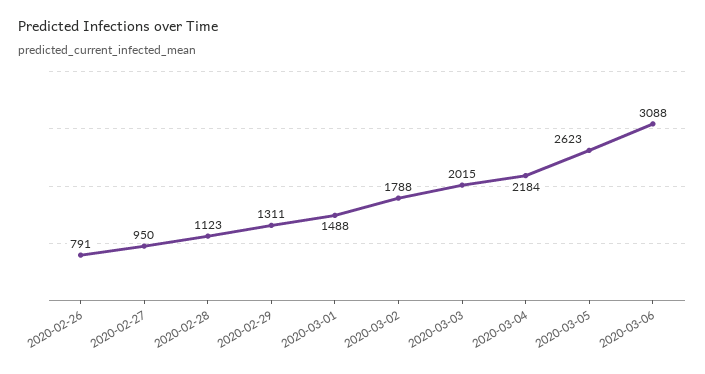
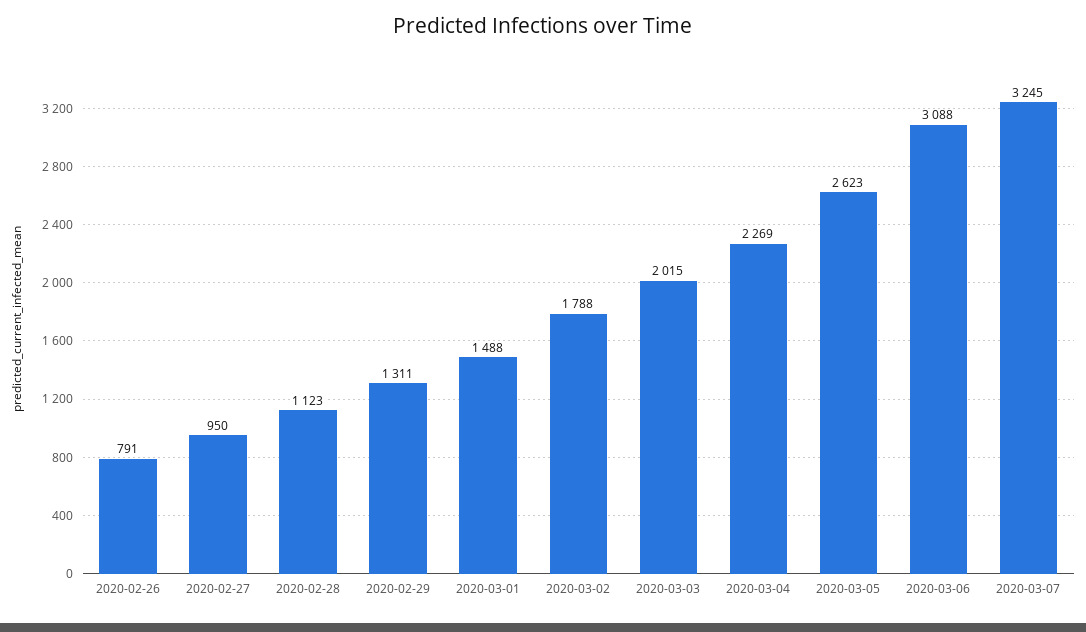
2020-03-04: 2184 -> 2269
2020-03-07: none -> 3245

